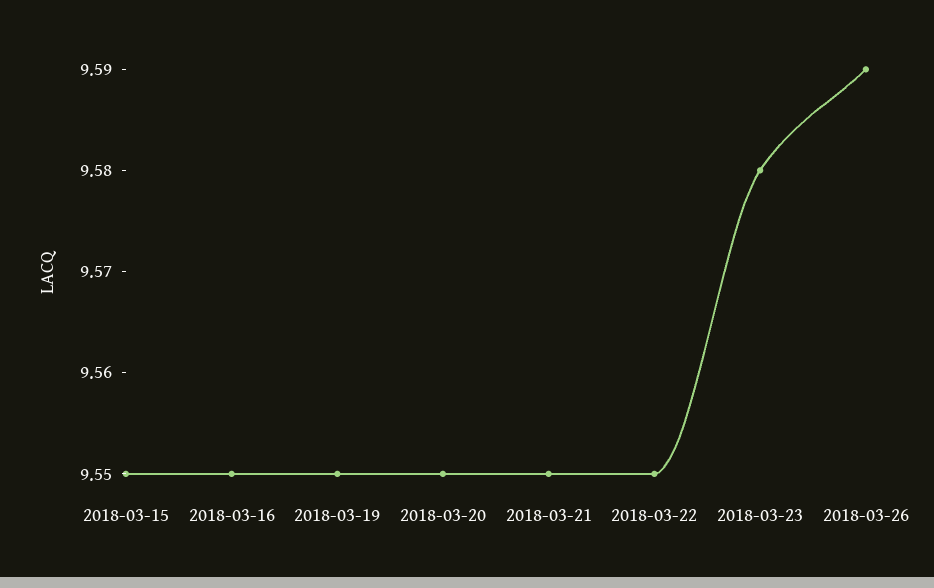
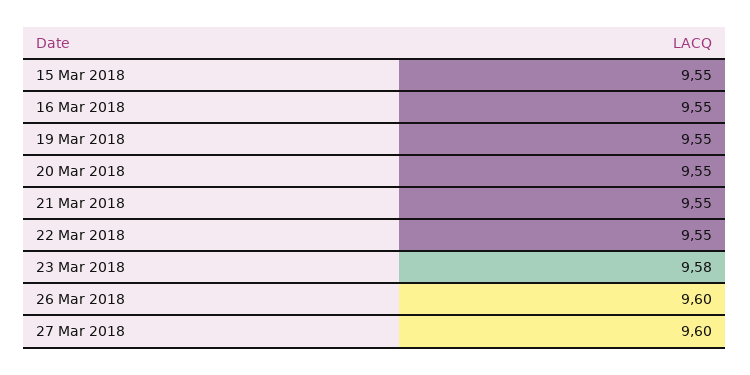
2018-03-26: 9.59 -> 9.6
27 Mar 2018: none -> 9.6

